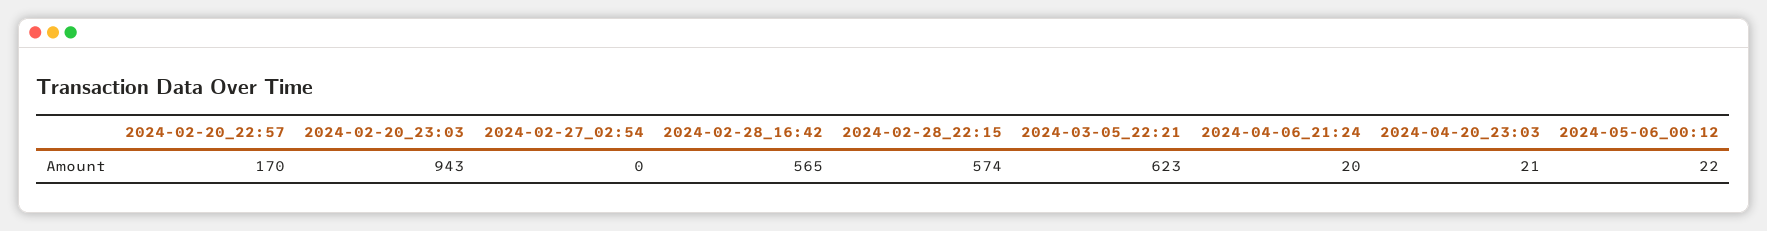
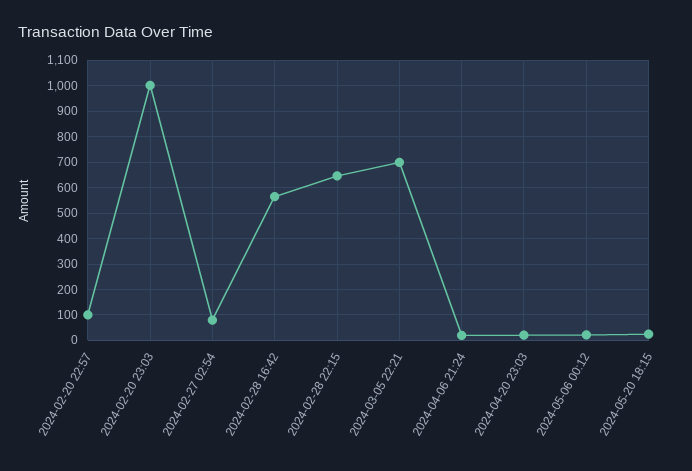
2024-02-20_22:57: 170 -> 100
2024-02-20_23:03: 943 -> 1000
2024-02-27_02:54: 0 -> 75
2024-02-28_22:15: 574 -> 650
2024-03-05_22:21: 623 -> 700
2024-05-20 18:15: none -> 25

